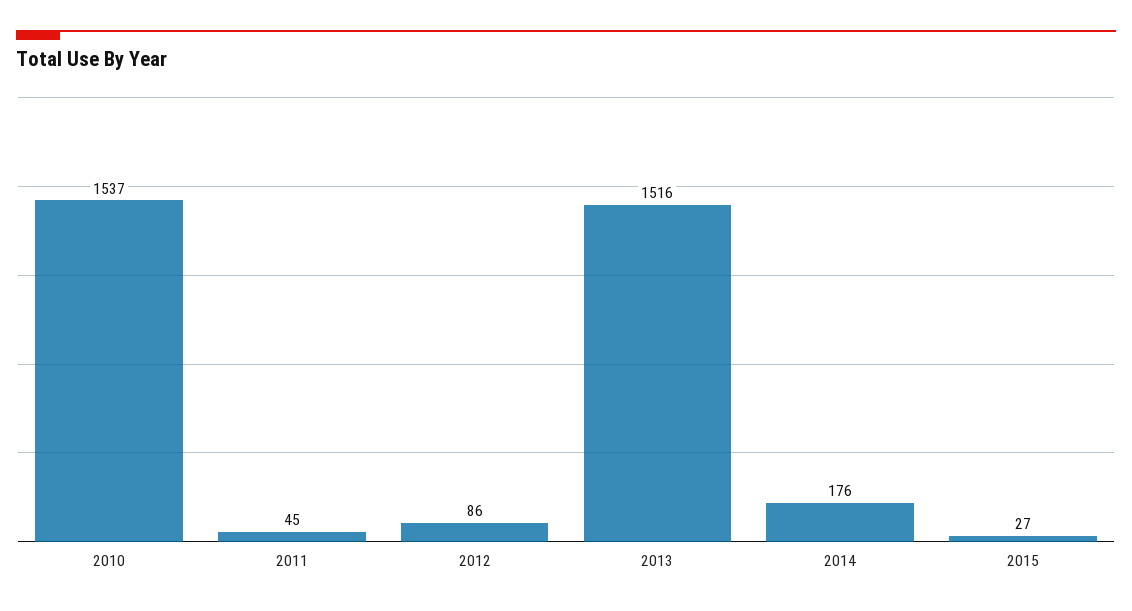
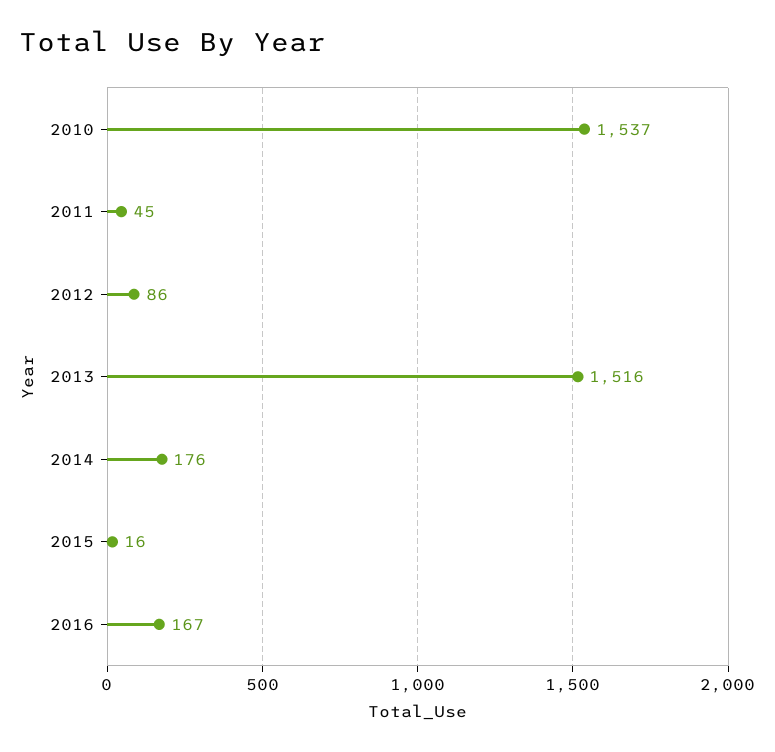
2015: 27 -> 16
2016: none -> 167

